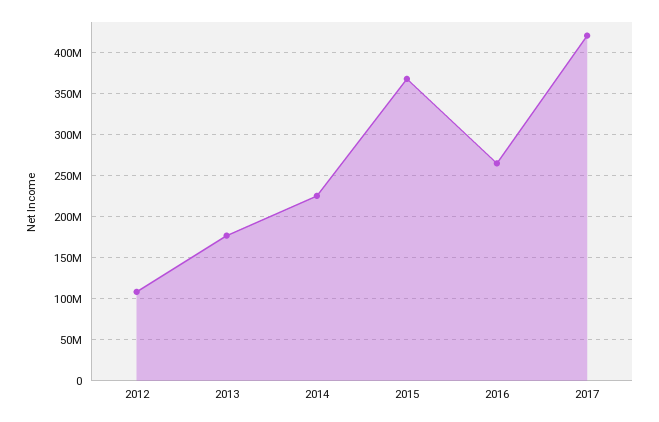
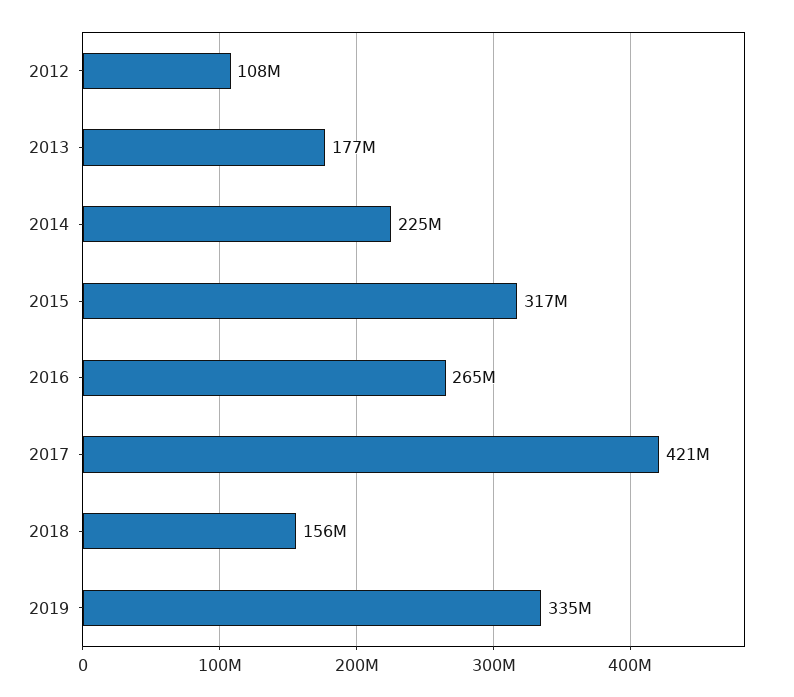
2015: 370000000 -> 317000000
2018: none -> 156000000
2019: none -> 335000000

